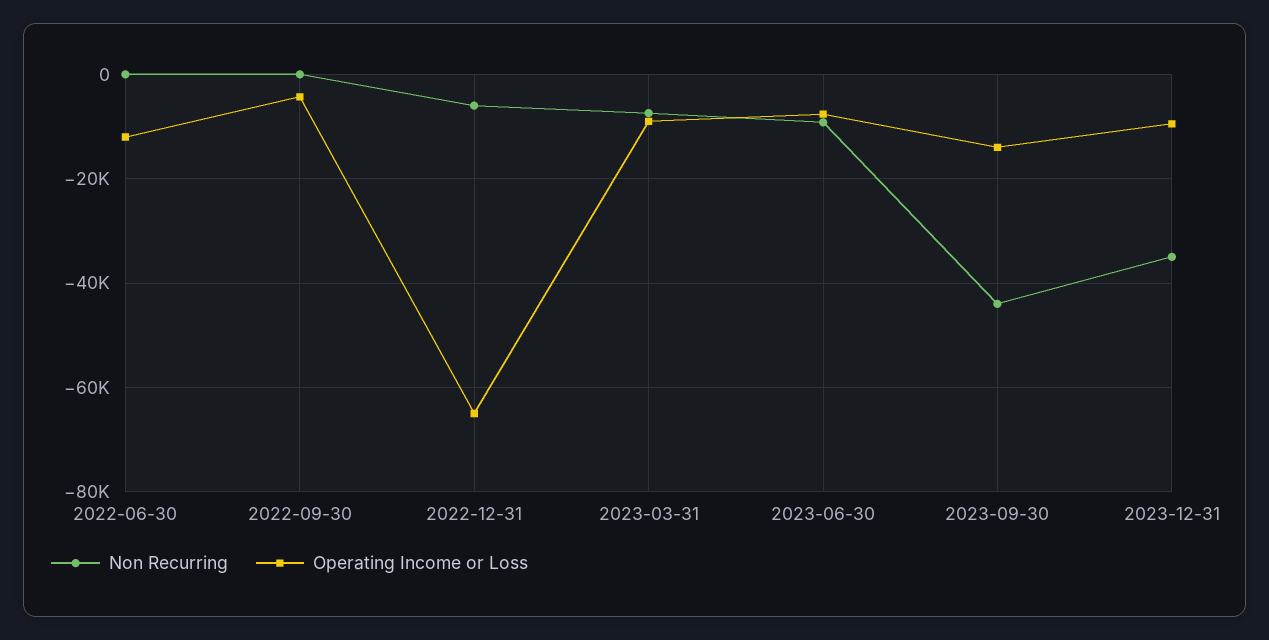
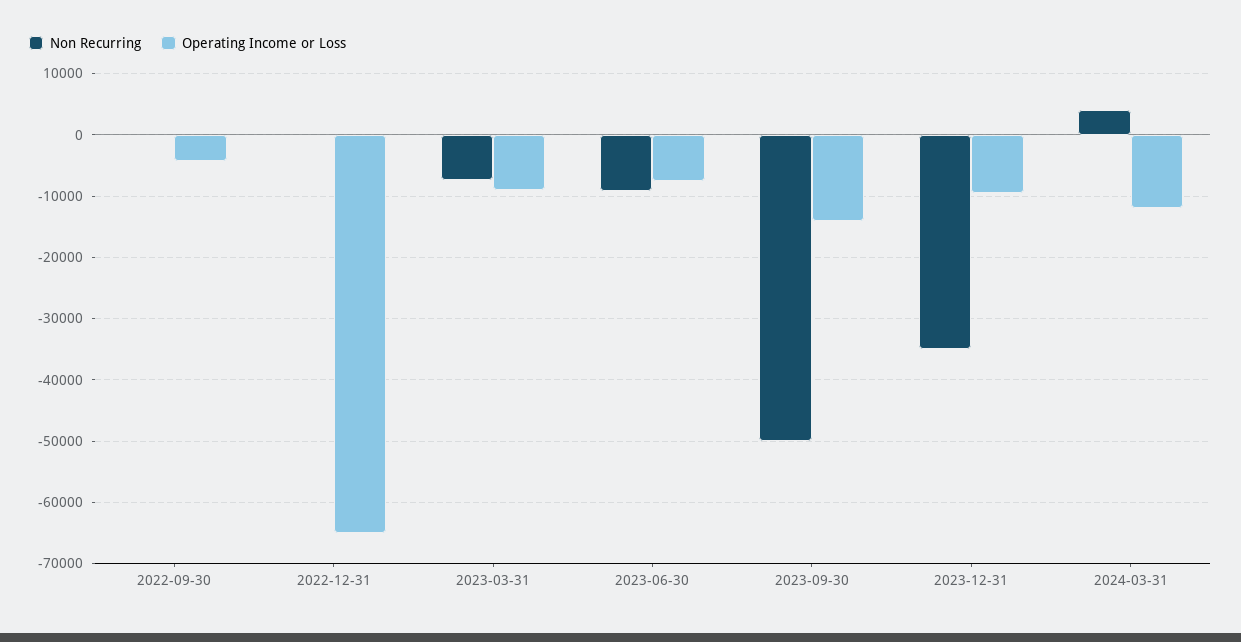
Non Recurring, 2022-06-30: 0 -> none
Operating Income or Loss, 2022-06-30: -12000 -> none
Non Recurring, 2022-12-31: -6000 -> 0
Non Recurring, 2023-09-30: -44000 -> -50000
Non Recurring, 2024-03-31: none -> 4000
Operating Income or Loss, 2024-03-31: none -> -12000

